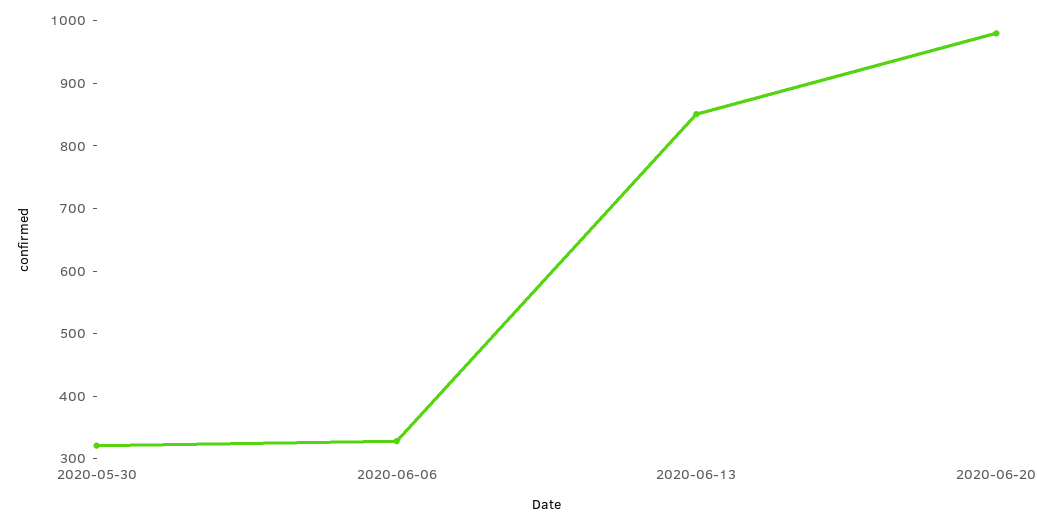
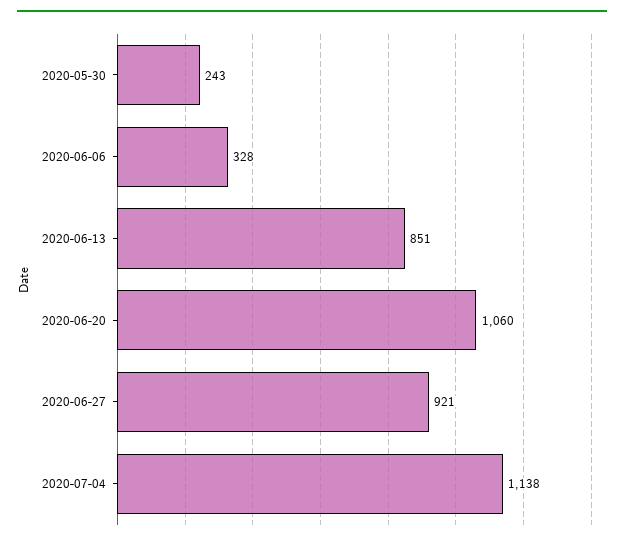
2020-05-30: 320 -> 243
2020-06-20: 980 -> 1060
2020-06-27: none -> 921
2020-07-04: none -> 1138

